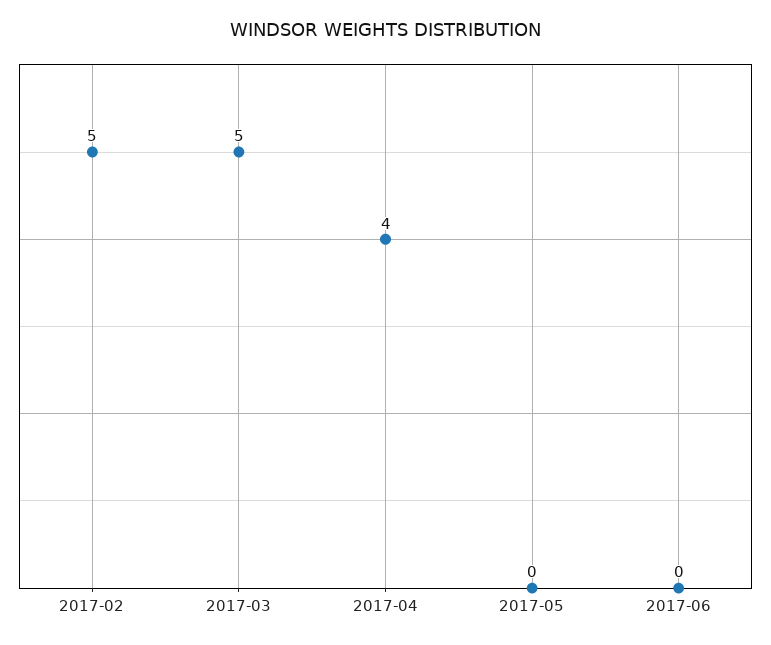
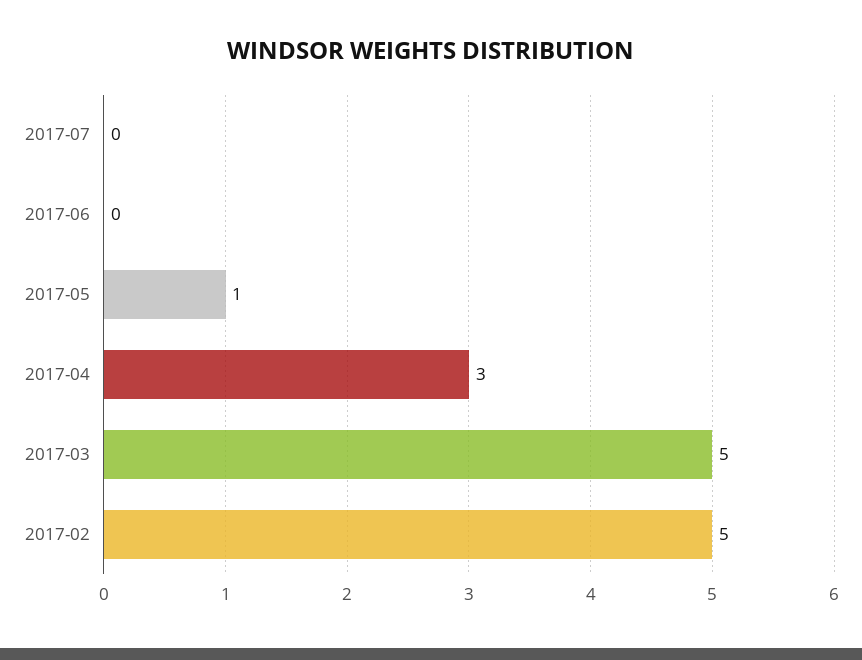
2017-04: 4 -> 3
2017-05: 0 -> 1
2017-07: none -> 0

